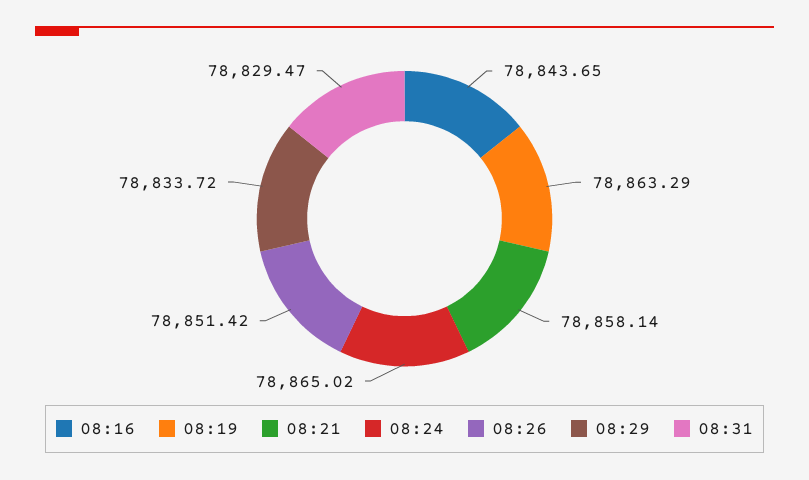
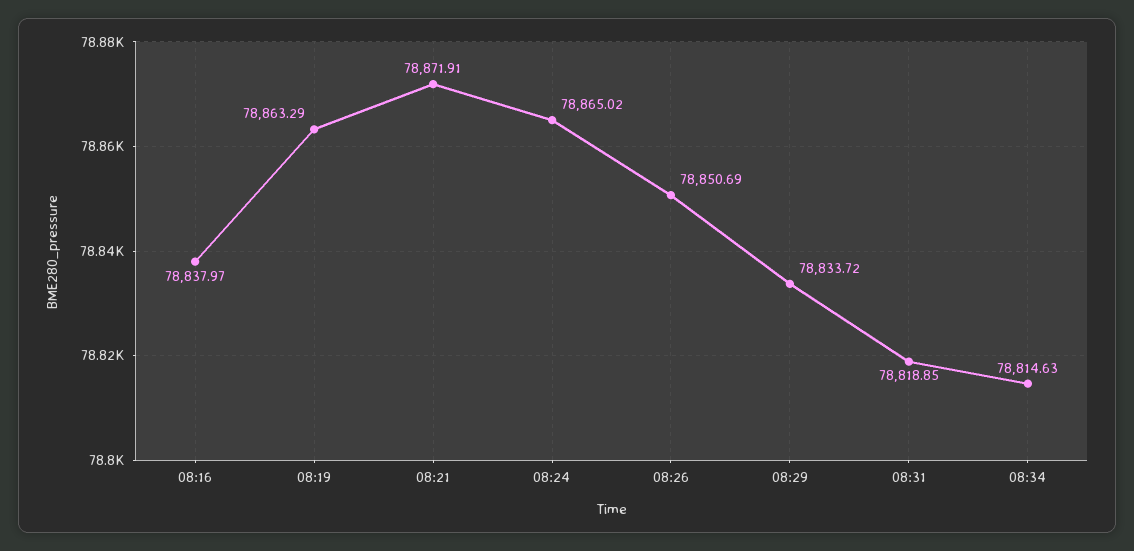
08:16: 78843.65 -> 78837.97
08:21: 78858.14 -> 78871.91
08:26: 78851.42 -> 78850.69
08:31: 78829.47 -> 78818.85
08:34: none -> 78814.63

